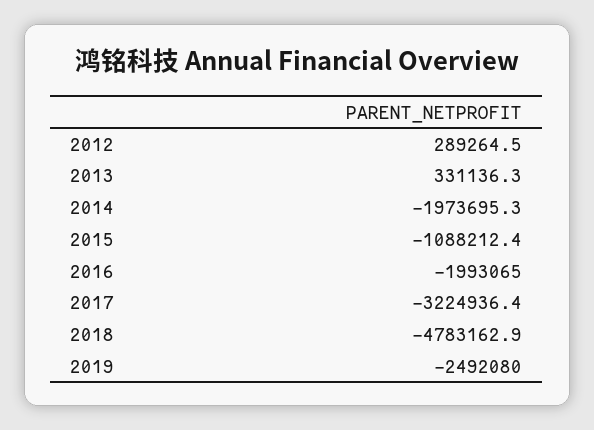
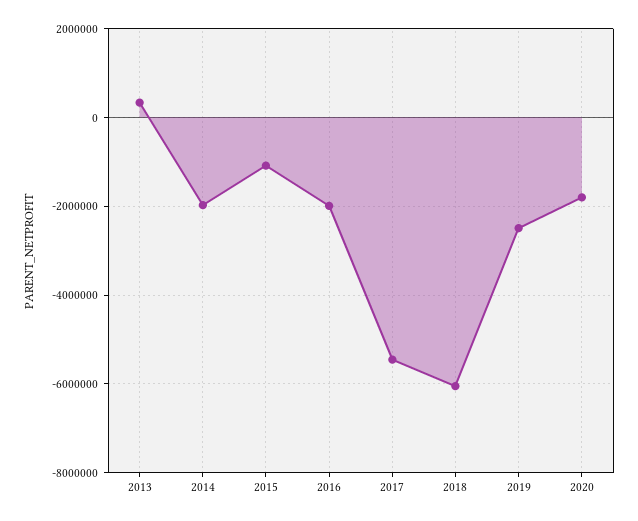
2012: 289264.5 -> none
2017: -3224936.4 -> -5400000
2018: -4783162.9 -> -6000000
2020: none -> -1800000

